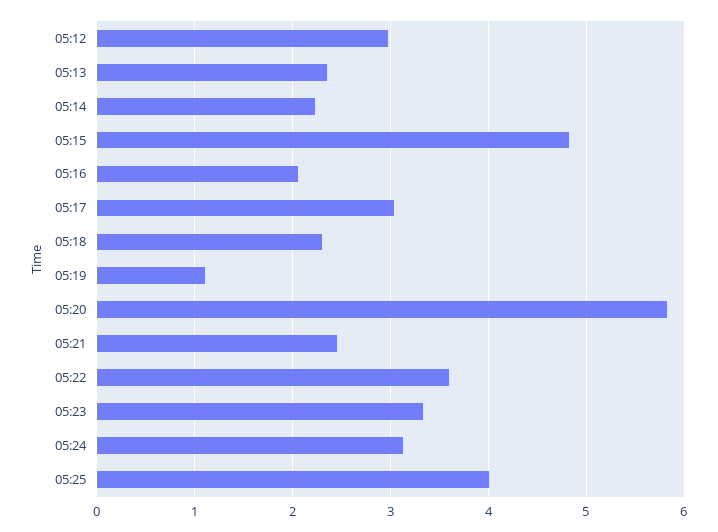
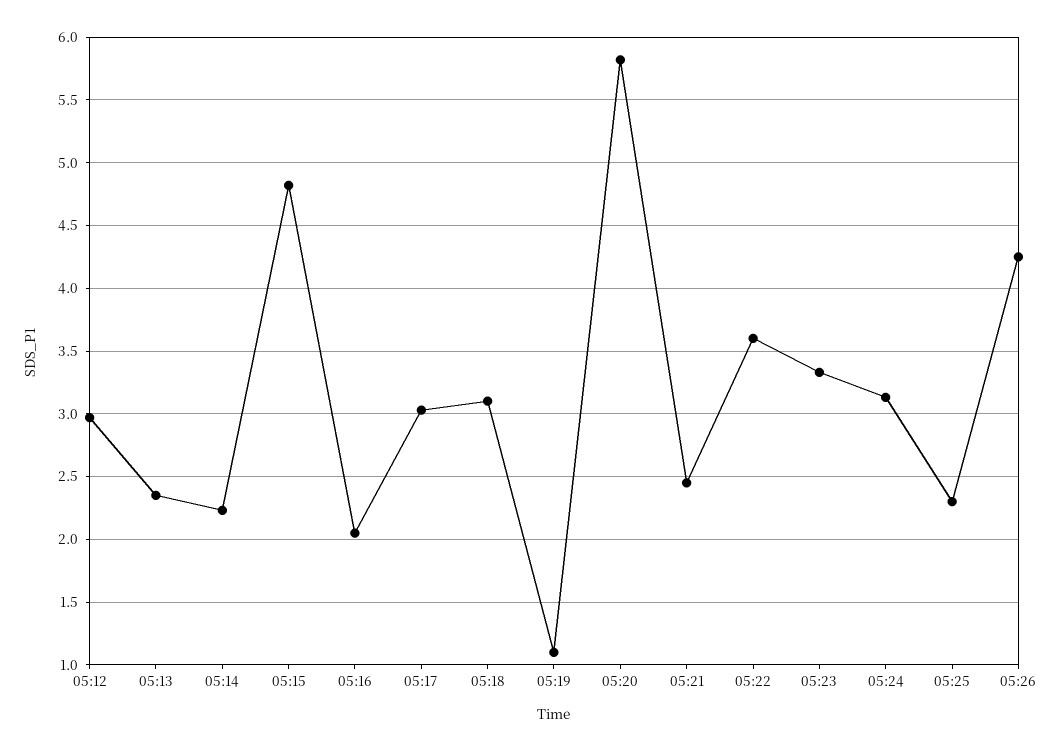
05:18: 2.3 -> 3.1
05:25: 4 -> 2.3
05:26: none -> 4.25

